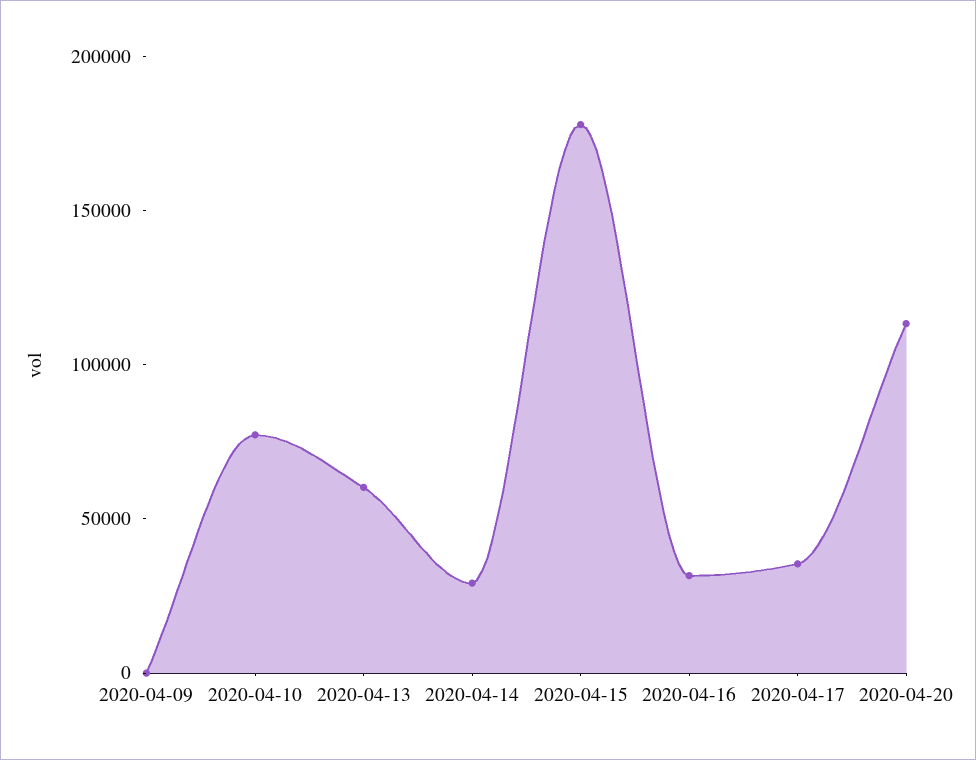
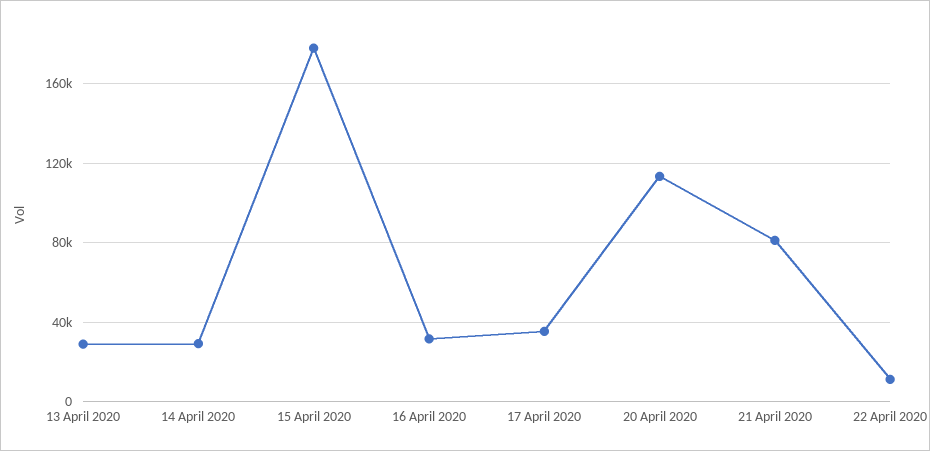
2020-04-09: 0 -> none
2020-04-10: 80000 -> none
2020-04-13: 60000 -> 30000
21 April 2020: none -> 80000
22 April 2020: none -> 10000

